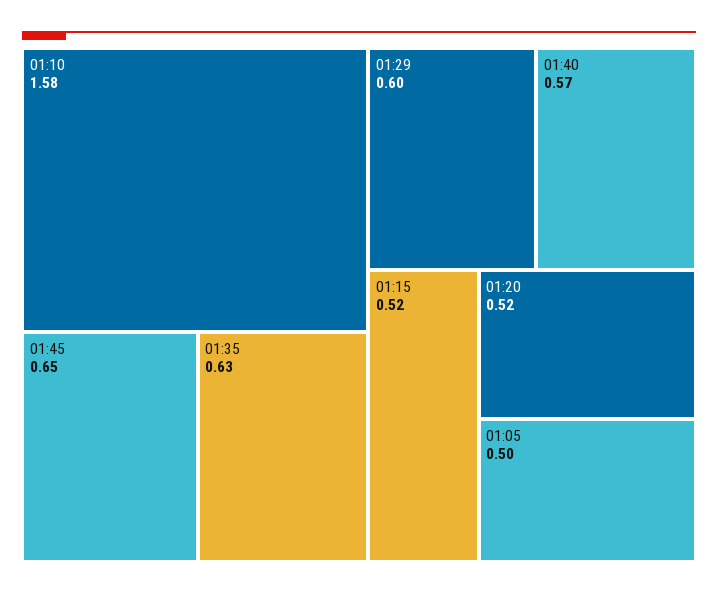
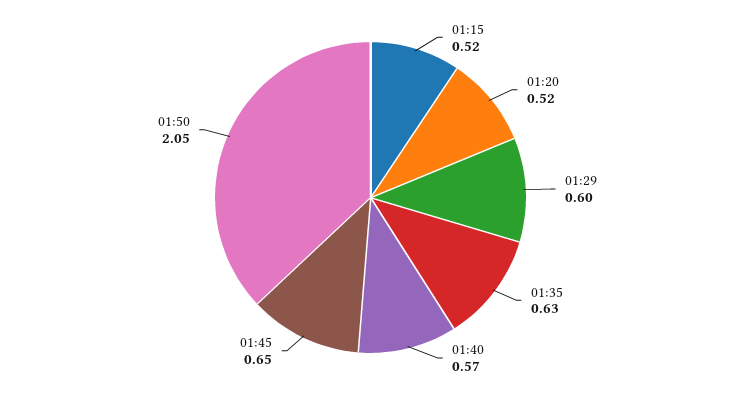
01:10: 1.58 -> none
01:05: 0.5 -> none
01:50: none -> 2.05

